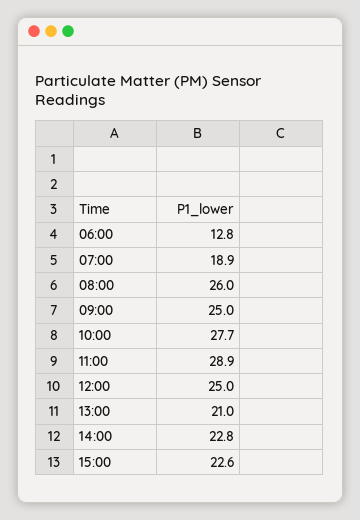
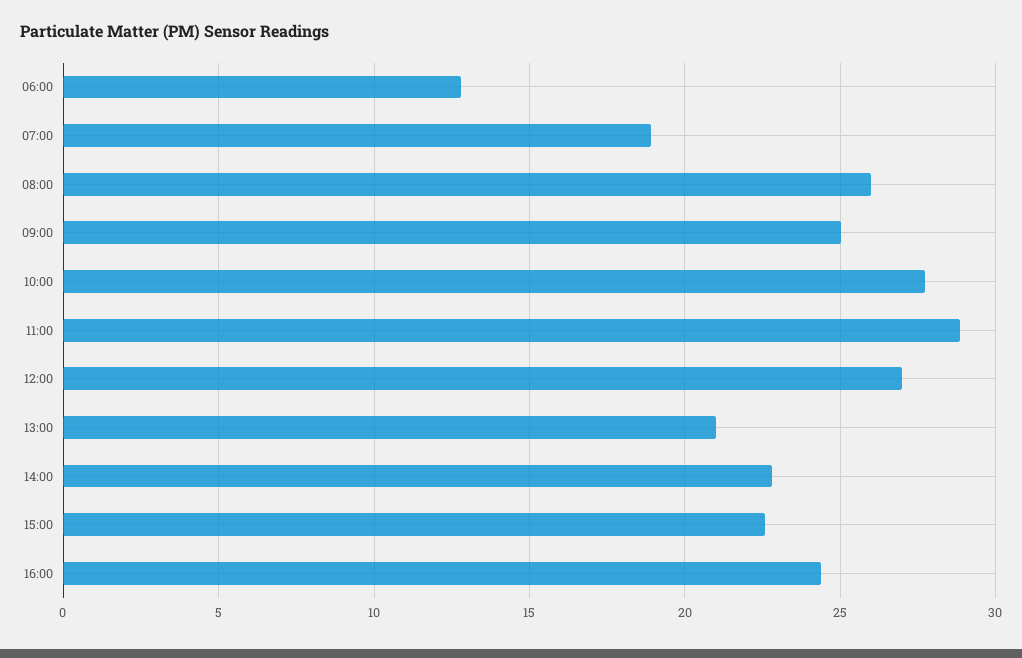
12:00: 25 -> 27
16:00: none -> 24.5

